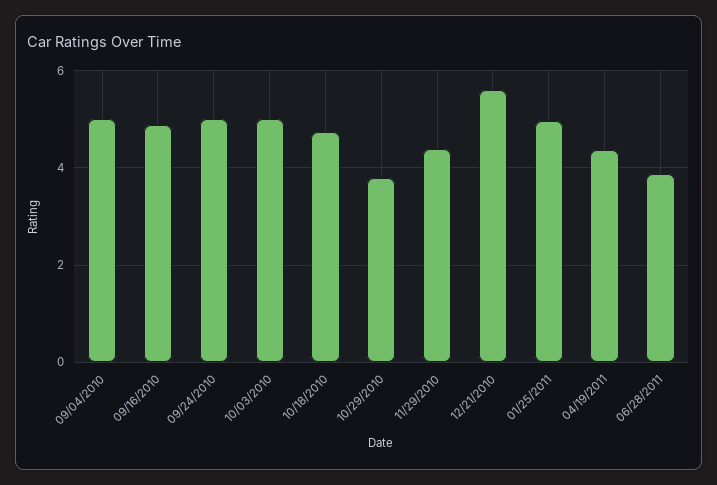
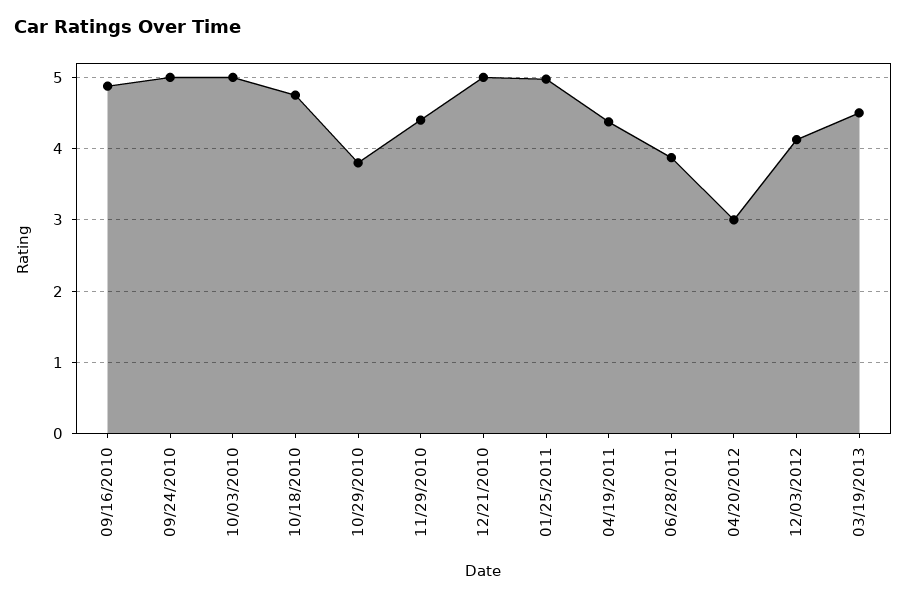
09/04/2010: 5 -> none
12/21/2010: 5.6 -> 5
04/20/2012: none -> 3
12/03/2012: none -> 4.1
03/19/2013: none -> 4.5

